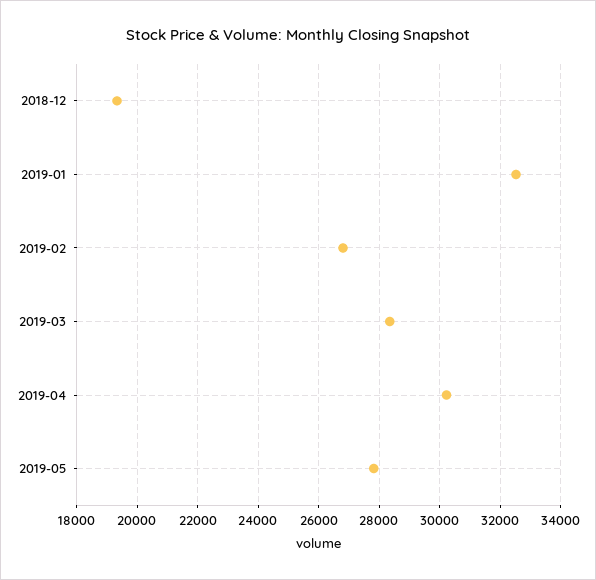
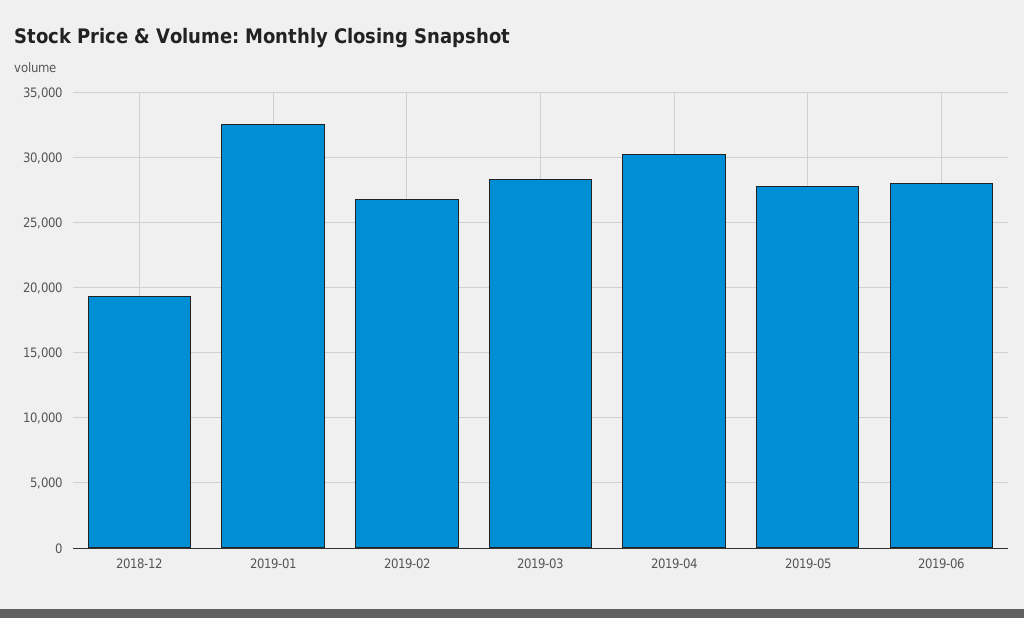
2019-06: none -> 28000

